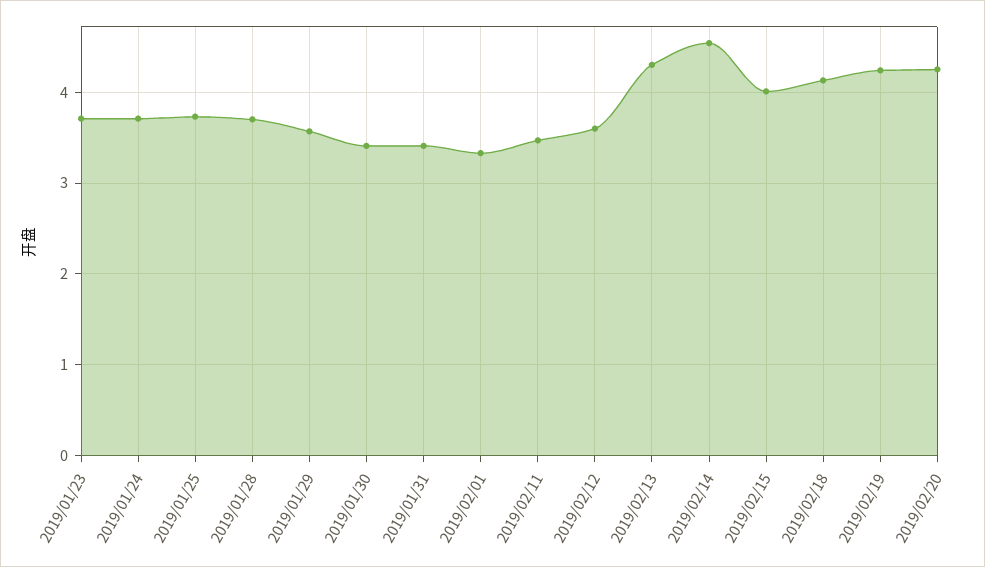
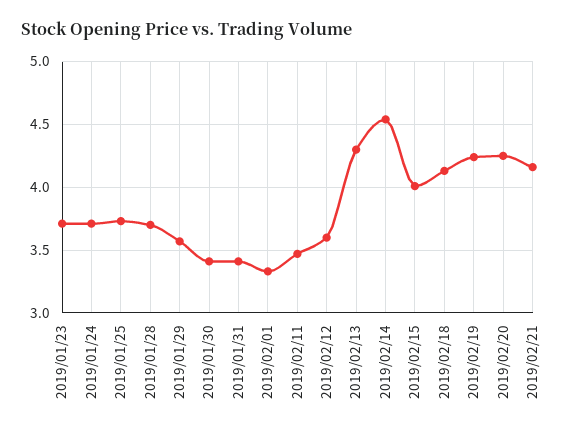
2019/02/21: none -> 4.15

